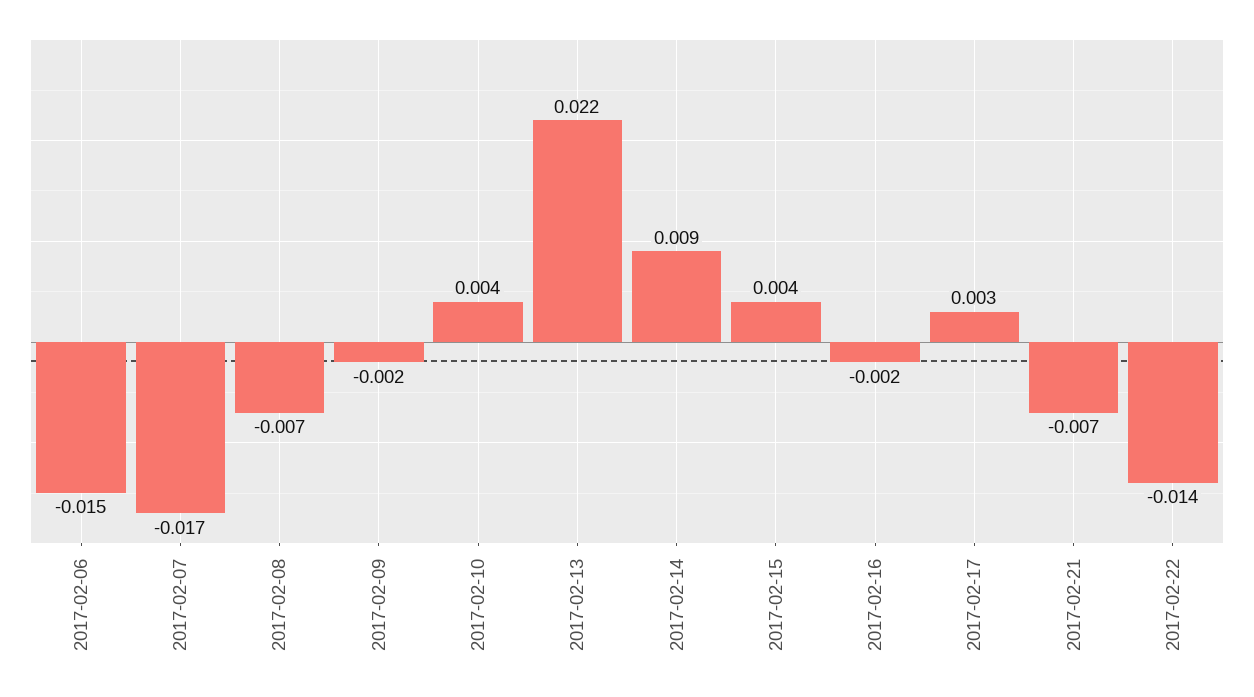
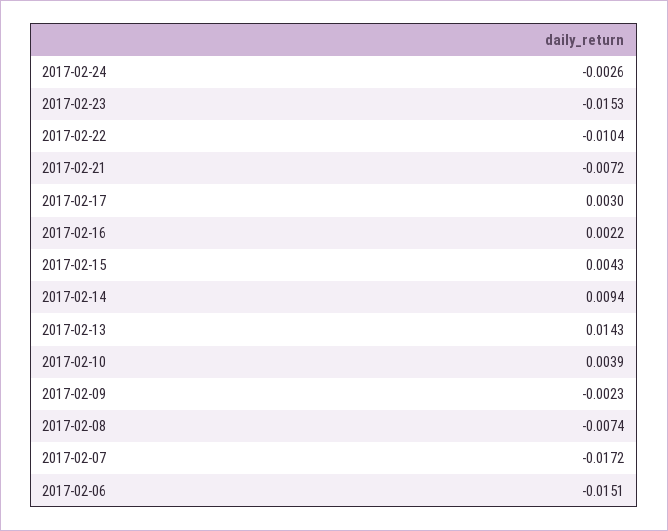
2017-02-13: 0.022 -> 0.0143
2017-02-16: -0.002 -> 0.0022
2017-02-22: -0.014 -> -0.0104
2017-02-24: none -> -0.0026
2017-02-23: none -> -0.0153

